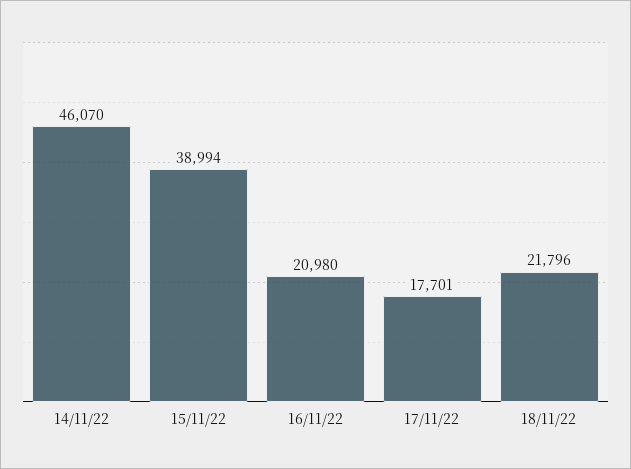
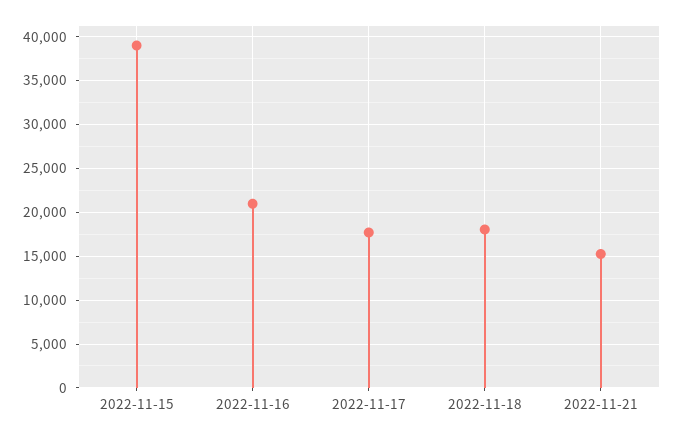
14/11/22: 46070 -> none
18/11/22: 21796 -> 18000
2022-11-21: none -> 15000

